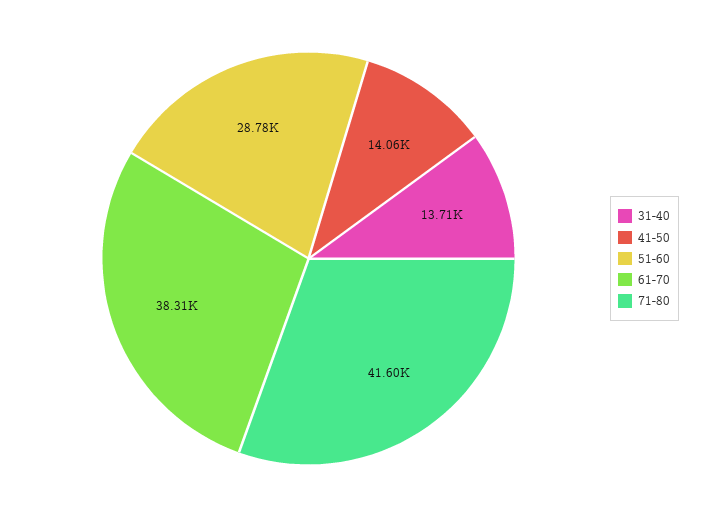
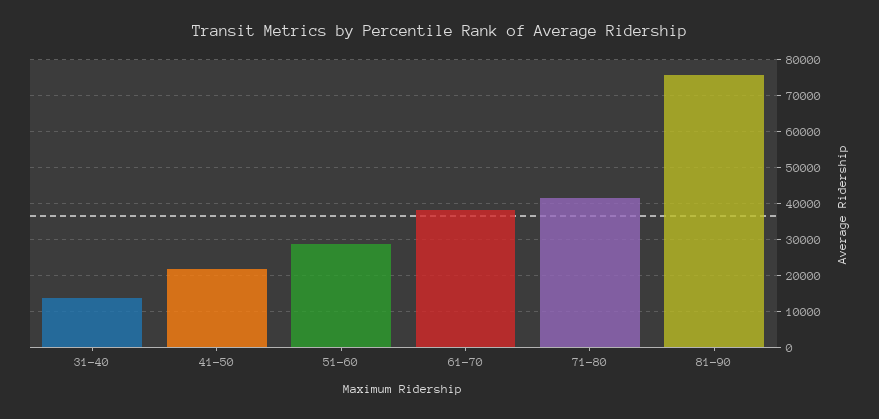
41-50: 14060 -> 22000
81-90: none -> 76000

